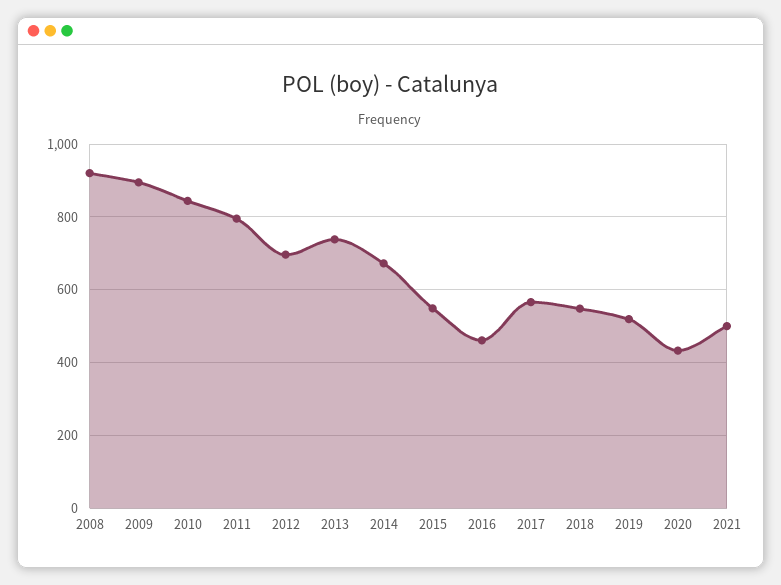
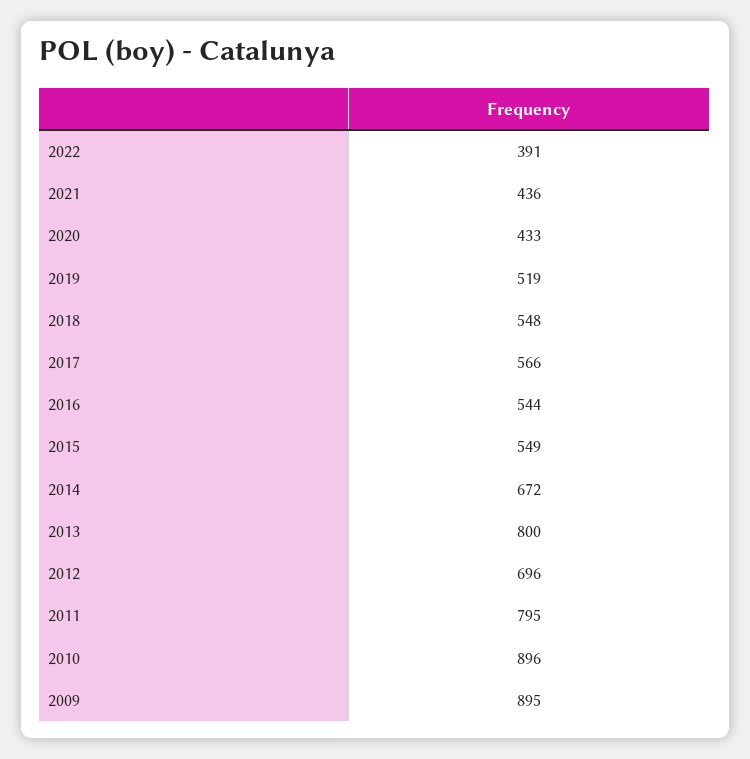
2008: 920 -> none
2010: 840 -> 896
2013: 740 -> 800
2016: 460 -> 544
2021: 500 -> 436
2022: none -> 391

